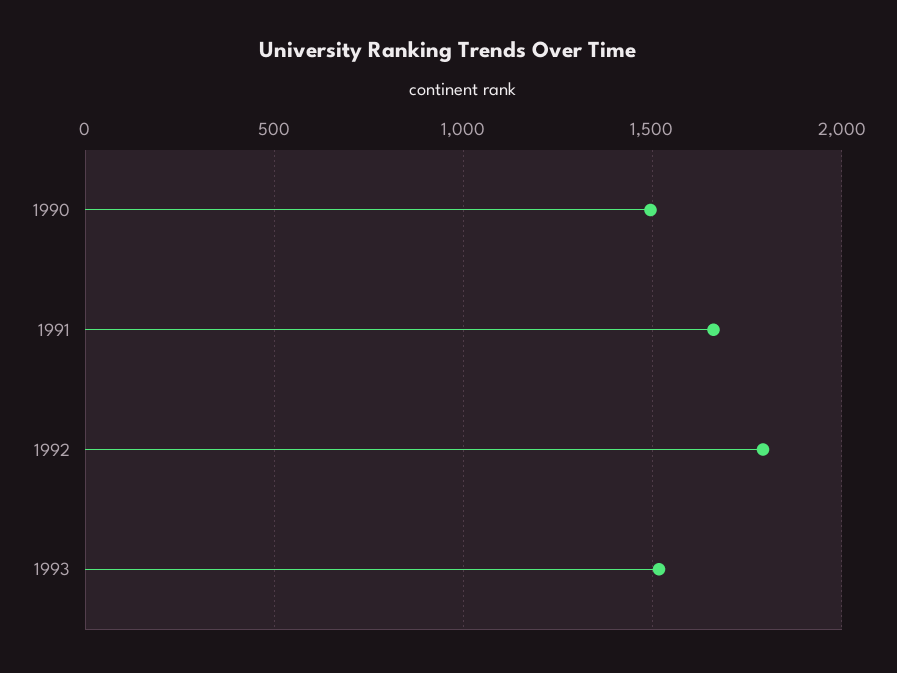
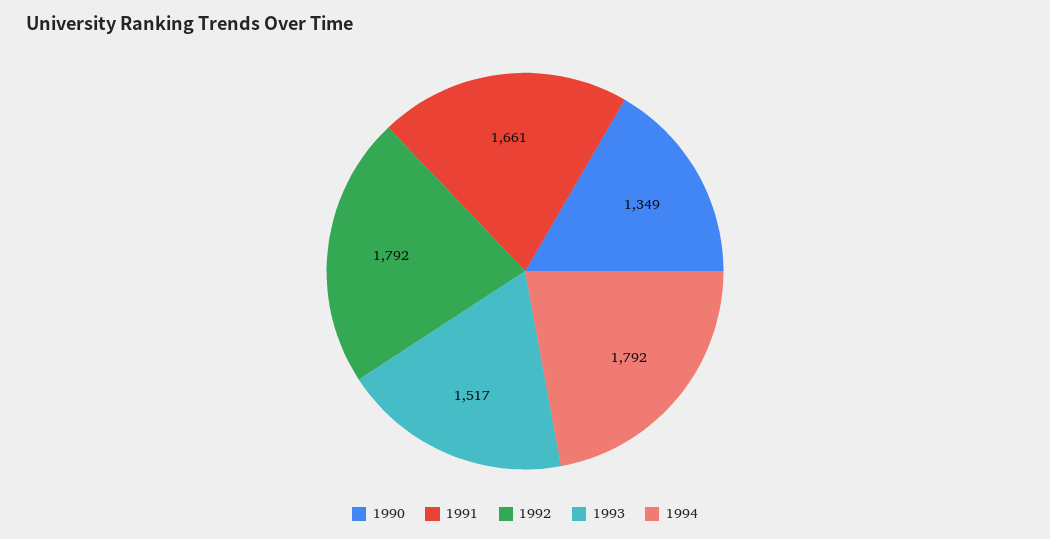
1990: 1500 -> 1349
1994: none -> 1792

